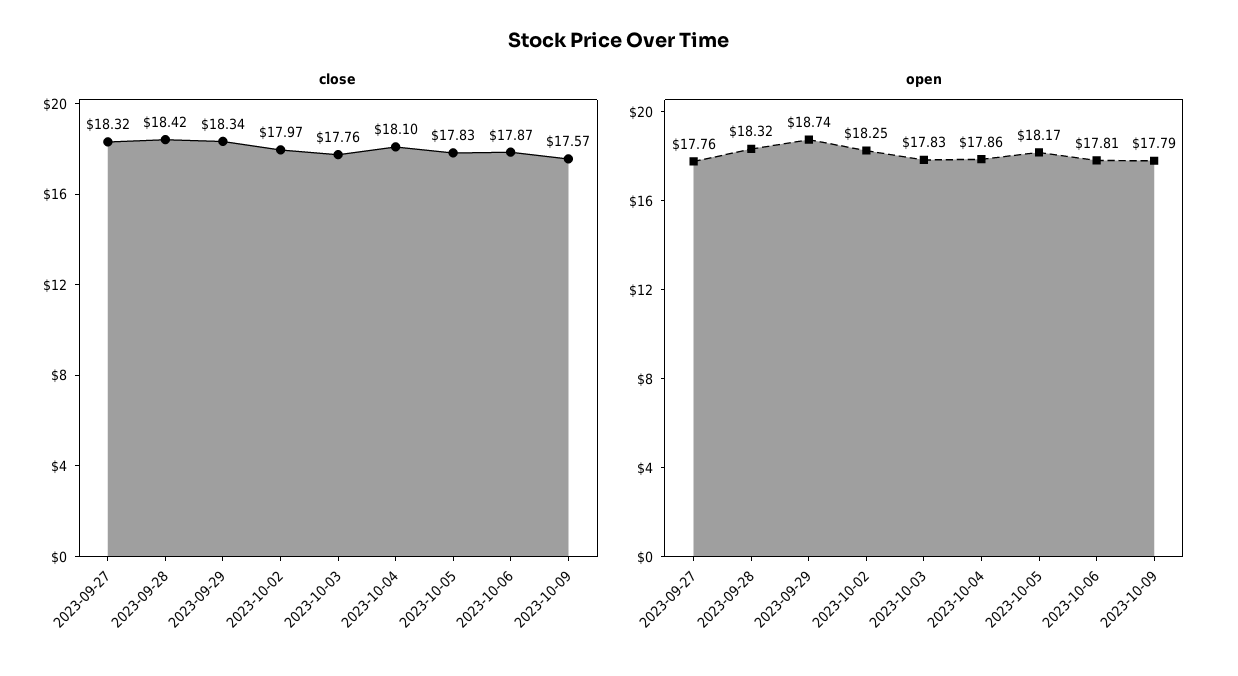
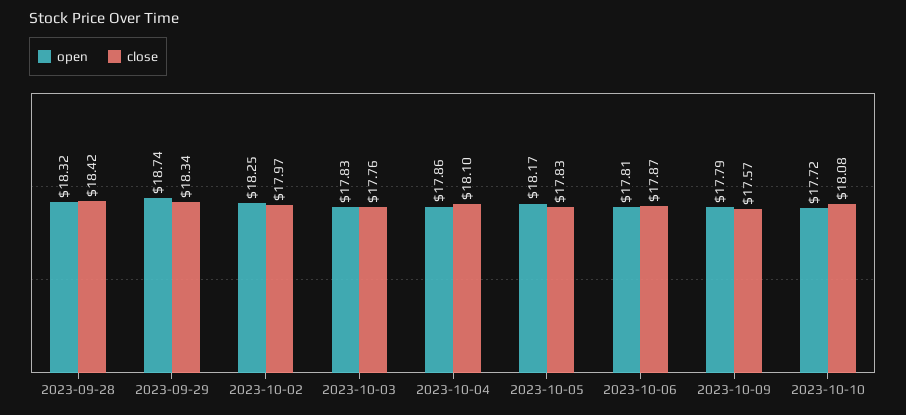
close, 2023-09-27: 18.32 -> none
open, 2023-09-27: 17.76 -> none
open, 2023-10-10: none -> 17.72
close, 2023-10-10: none -> 18.08

